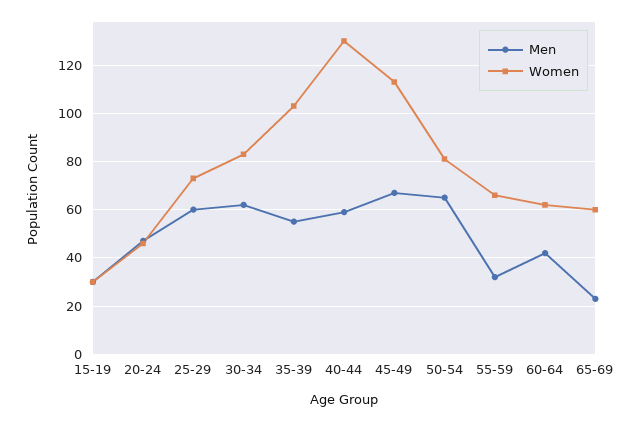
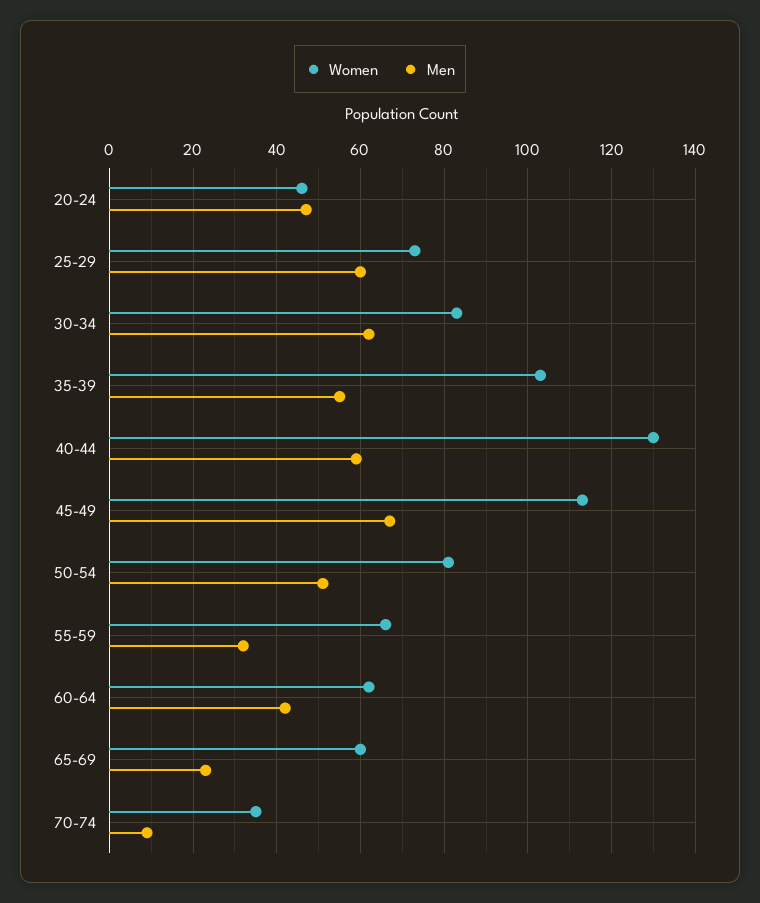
Men, 15-19: 30 -> none
Women, 15-19: 30 -> none
Men, 50-54: 65 -> 50
Women, 70-74: none -> 35
Men, 70-74: none -> 10

